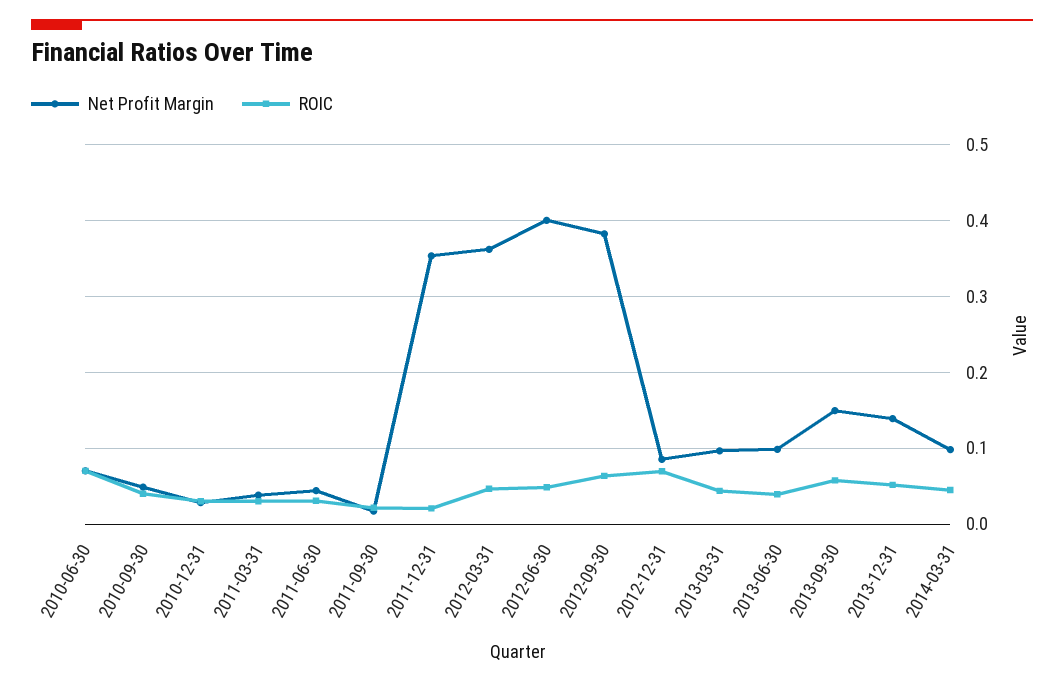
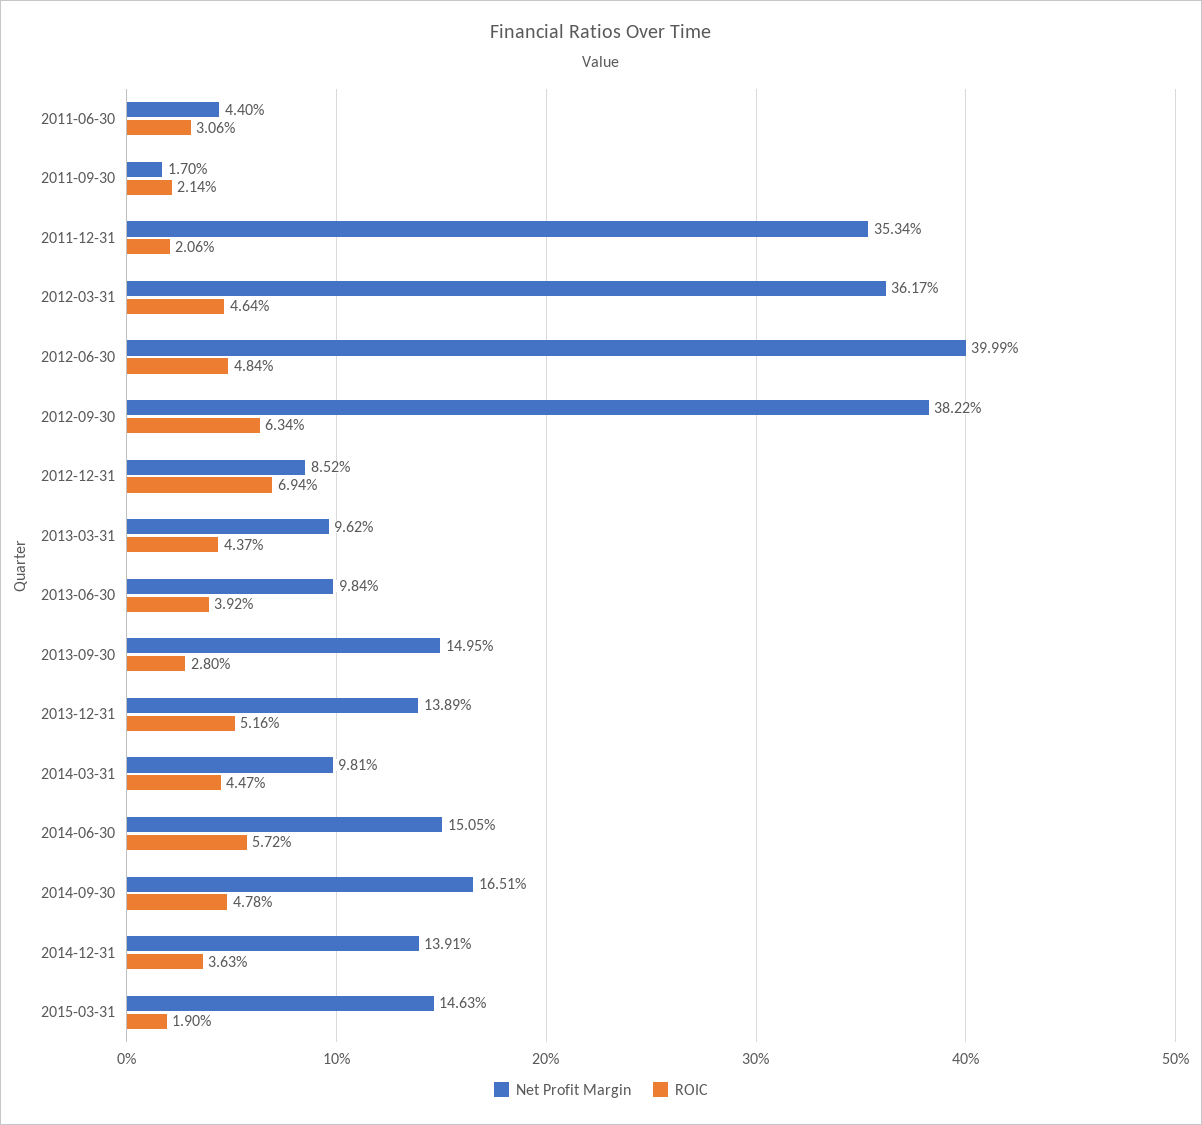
Net Profit Margin, 2010-06-30: 0.07 -> none
ROIC, 2010-06-30: 0.07 -> none
Net Profit Margin, 2010-09-30: 0.05 -> none
ROIC, 2010-09-30: 0.04 -> none
Net Profit Margin, 2010-12-31: 0.03 -> none
ROIC, 2010-12-31: 0.03 -> none
Net Profit Margin, 2011-03-31: 0.04 -> none
ROIC, 2011-03-31: 0.03 -> none
ROIC, 2013-09-30: 0.06 -> 0.028
Net Profit Margin, 2014-06-30: none -> 0.1505
ROIC, 2014-06-30: none -> 0.0572
Net Profit Margin, 2014-09-30: none -> 0.1651
ROIC, 2014-09-30: none -> 0.0478
Net Profit Margin, 2014-12-31: none -> 0.1391
ROIC, 2014-12-31: none -> 0.0363
Net Profit Margin, 2015-03-31: none -> 0.1463
ROIC, 2015-03-31: none -> 0.019

